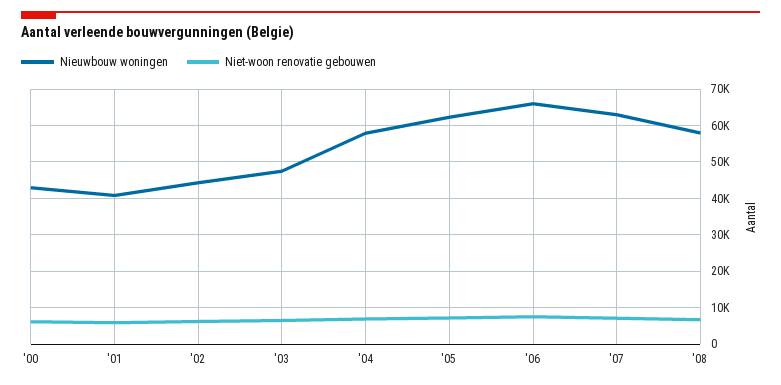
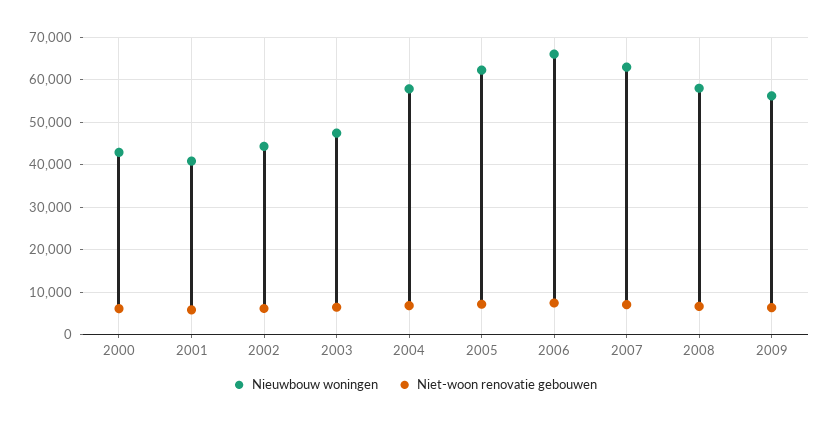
Nieuwbouw woningen, 2009: none -> 56000
Niet-woon renovatie gebouwen, 2009: none -> 6000

